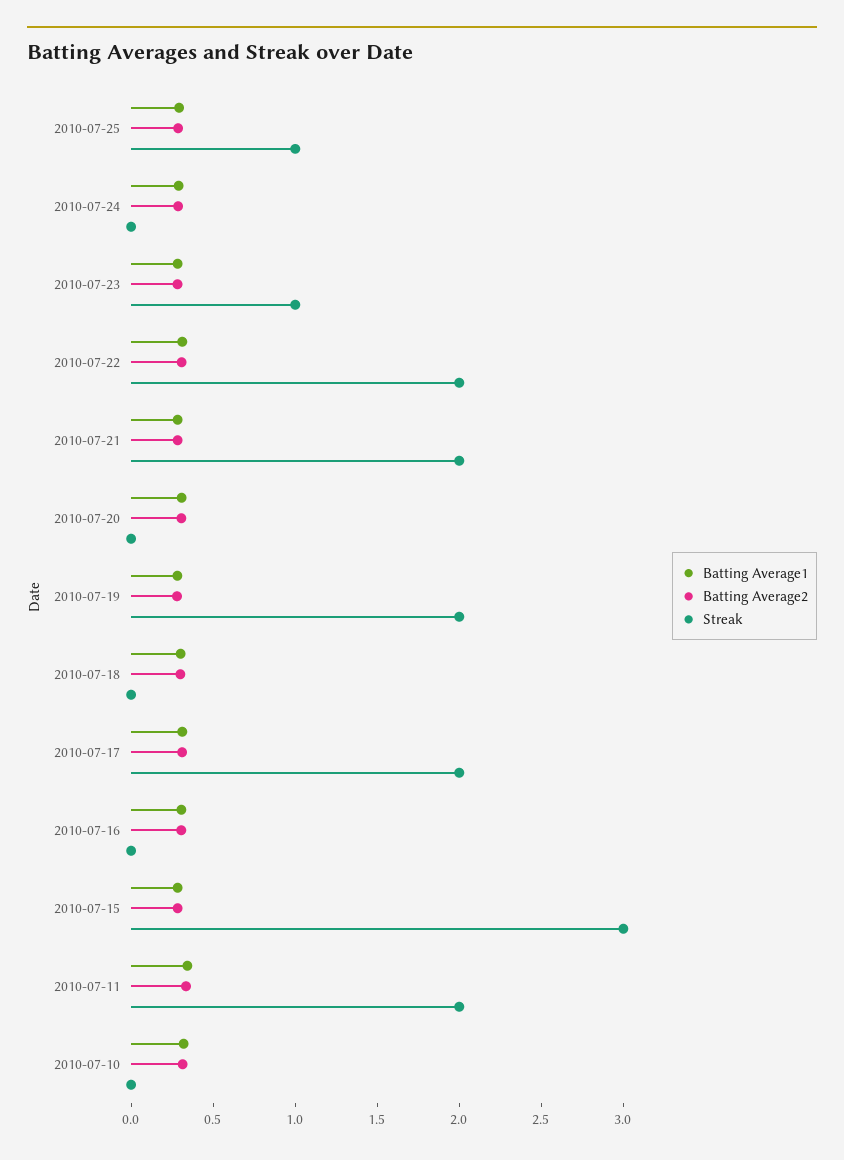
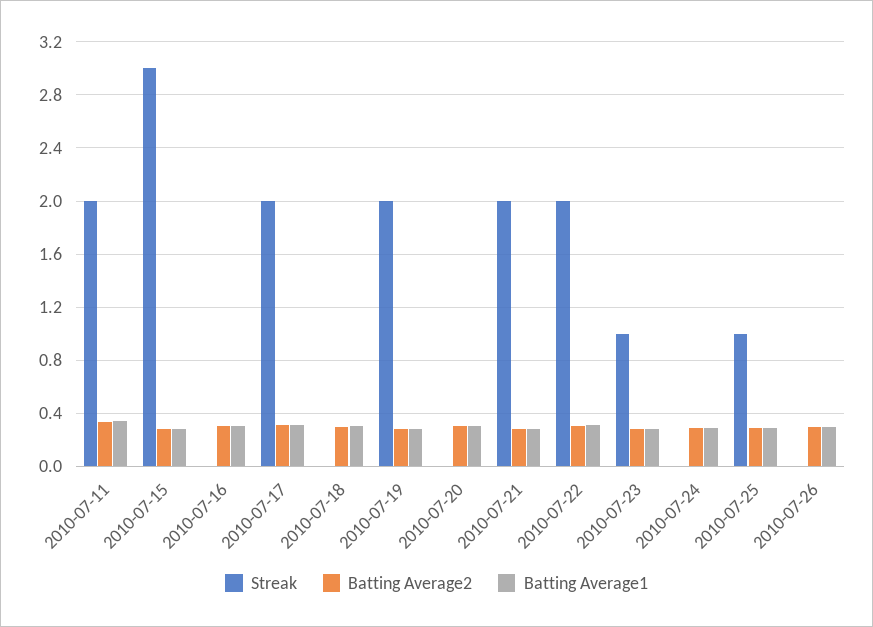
Batting Average1, 2010-07-10: 0.3 -> none
Batting Average2, 2010-07-10: 0.3 -> none
Streak, 2010-07-10: 0 -> none
Streak, 2010-07-26: none -> 0
Batting Average2, 2010-07-26: none -> 0.3
Batting Average1, 2010-07-26: none -> 0.3

